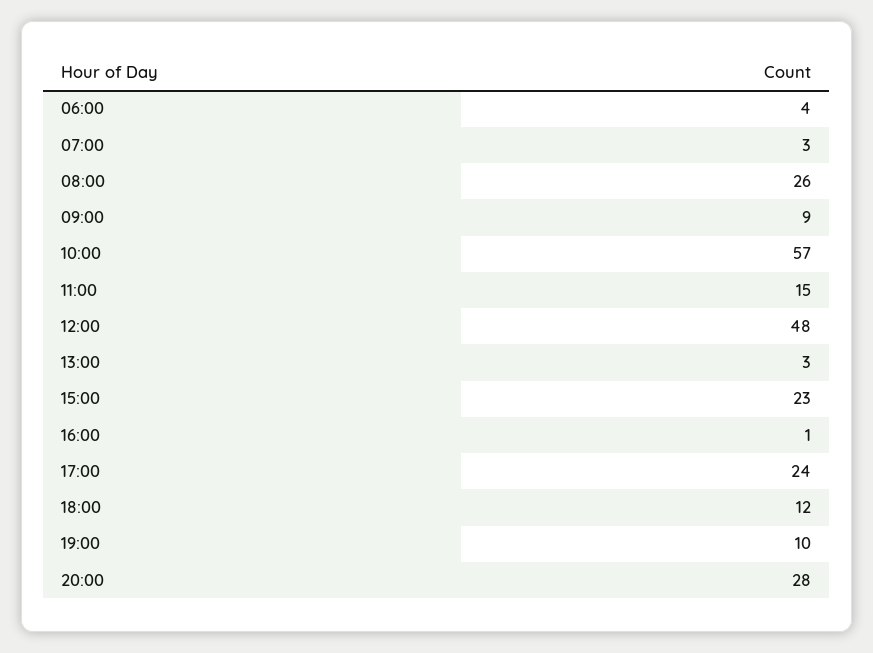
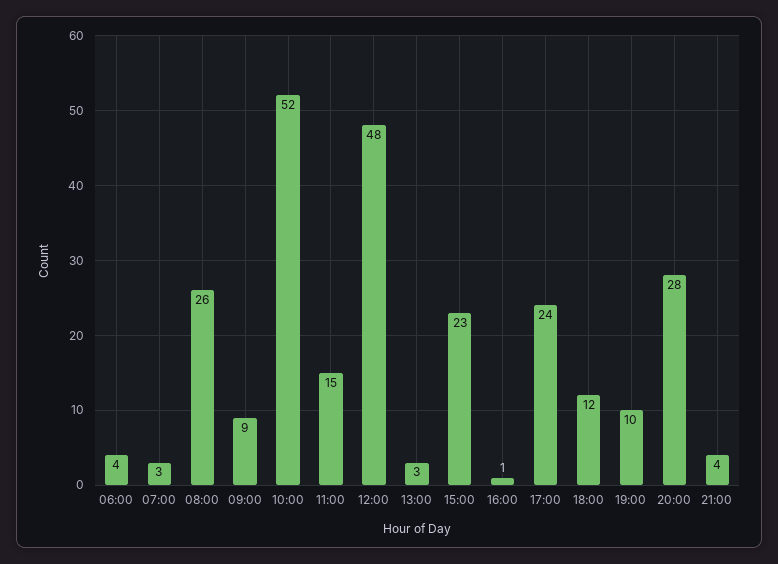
10:00: 57 -> 52
21:00: none -> 4

